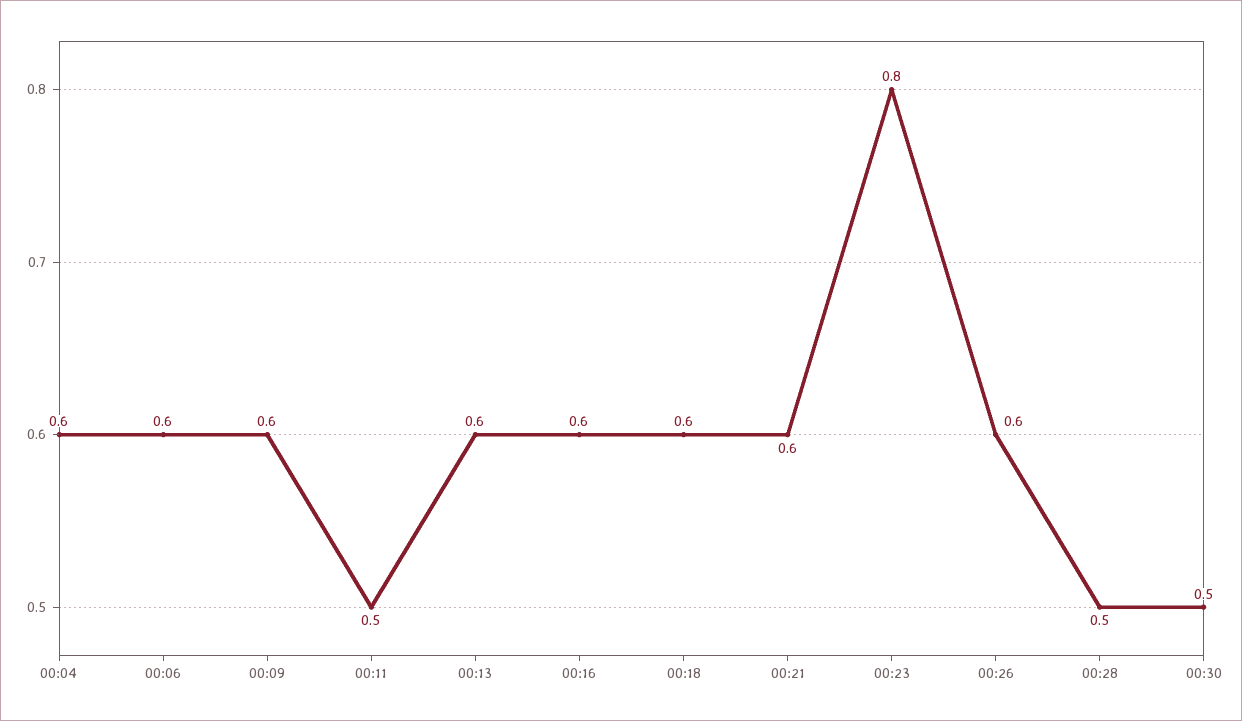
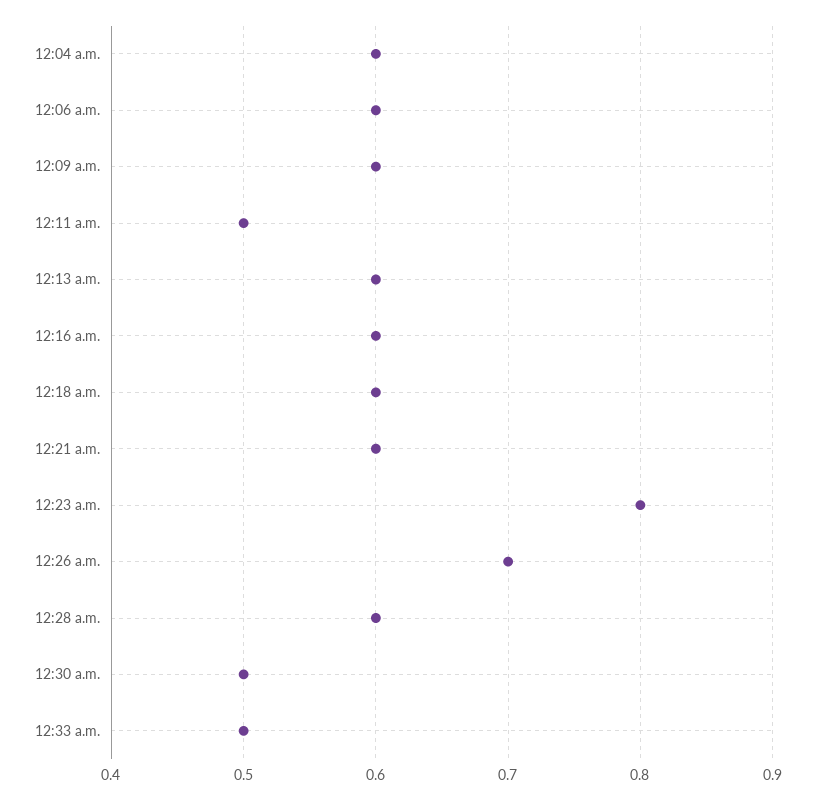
00:26: 0.6 -> 0.7
00:28: 0.5 -> 0.6
12:33 a.m.: none -> 0.5

